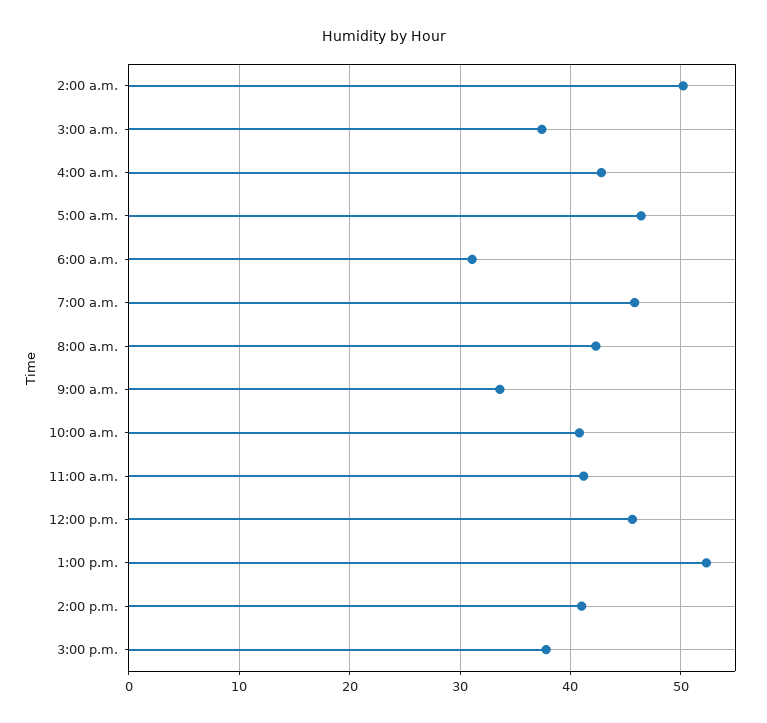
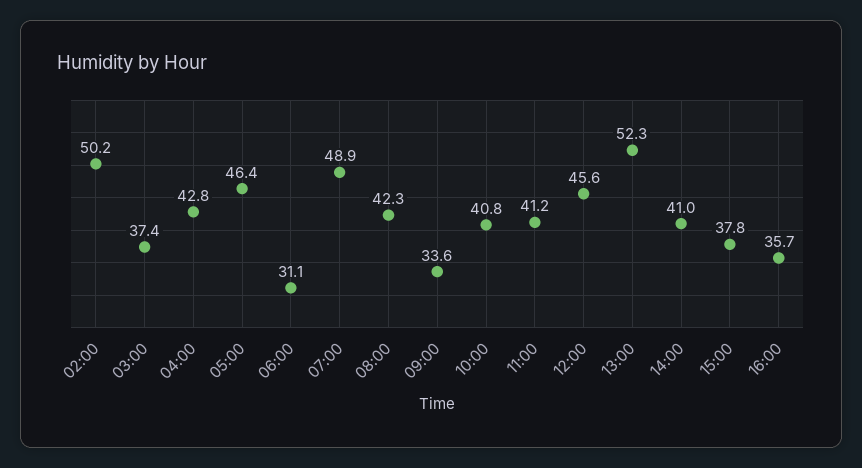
7:00 a.m.: 46 -> 48.9
16:00: none -> 35.7

